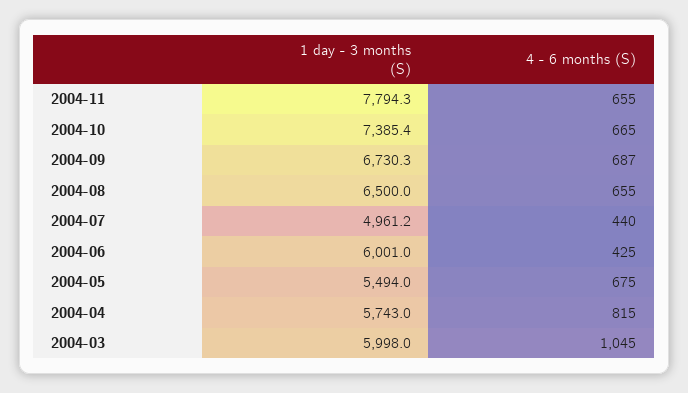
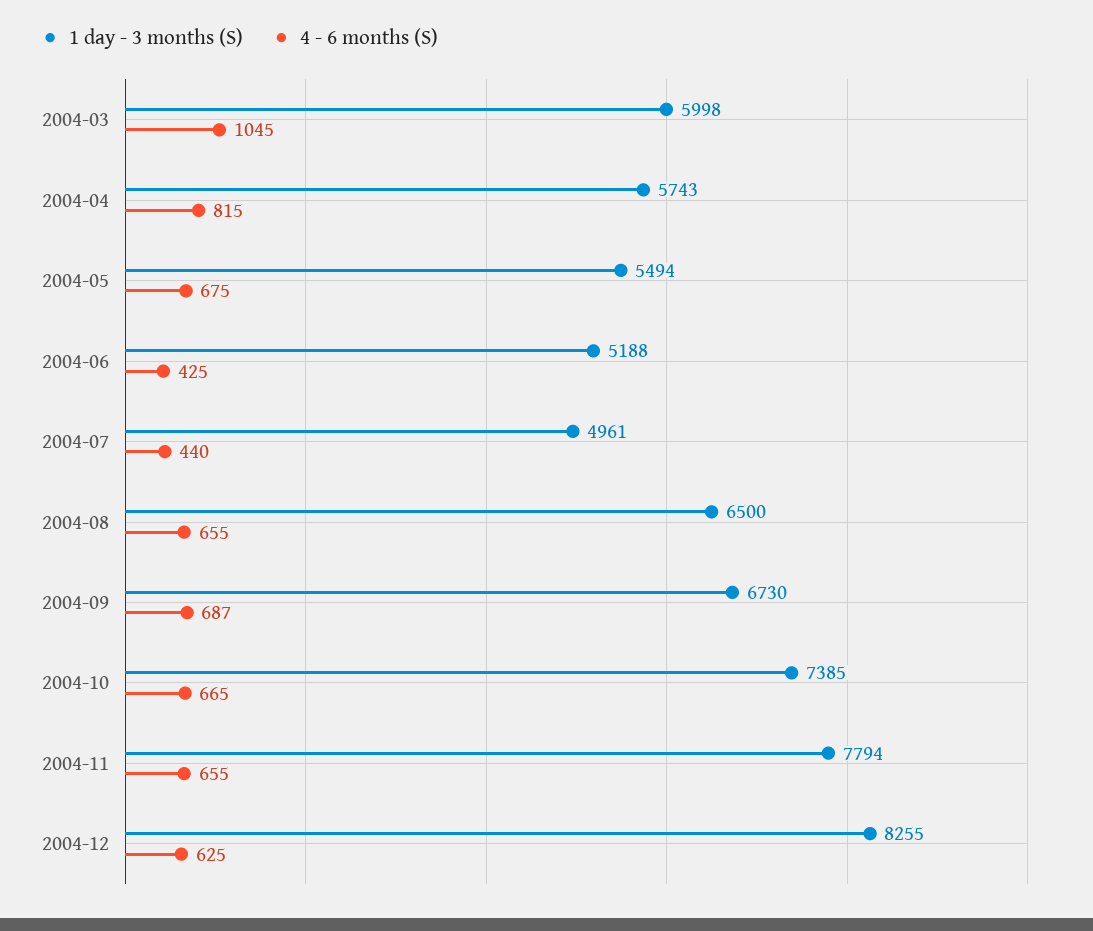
1 day - 3 months (S), 2004-06: 6001 -> 5188
1 day - 3 months (S), 2004-12: none -> 8255
4 - 6 months (S), 2004-12: none -> 625

